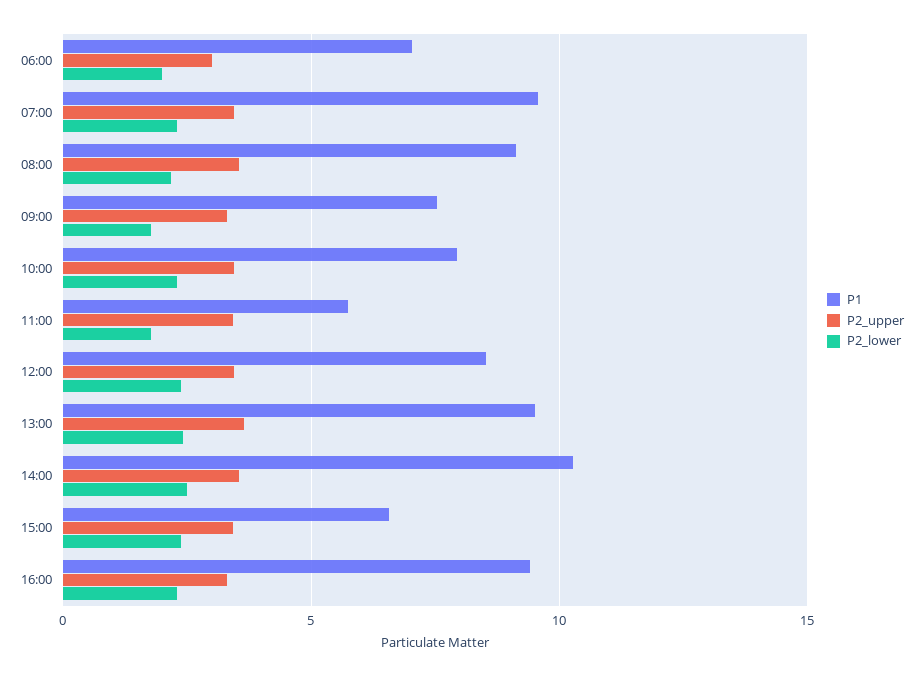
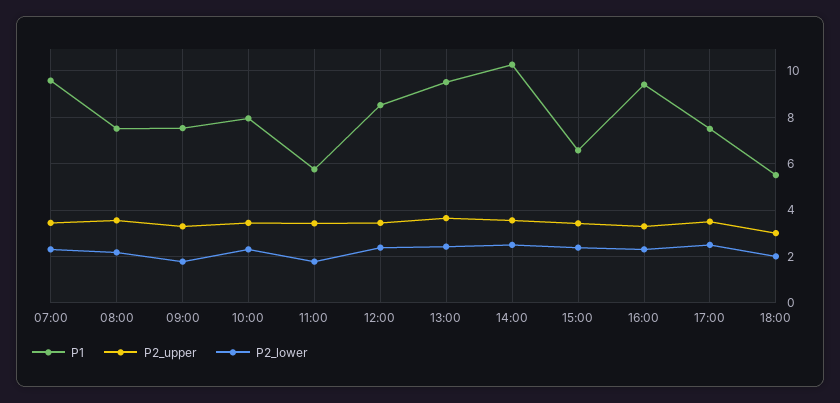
P1, 06:00: 7 -> none
P2_upper, 06:00: 3 -> none
P2_lower, 06:00: 2 -> none
P1, 08:00: 9 -> 7.5
P1, 17:00: none -> 7.5
P2_upper, 17:00: none -> 3.5
P2_lower, 17:00: none -> 2.5
P1, 18:00: none -> 5.5
P2_upper, 18:00: none -> 3
P2_lower, 18:00: none -> 2

